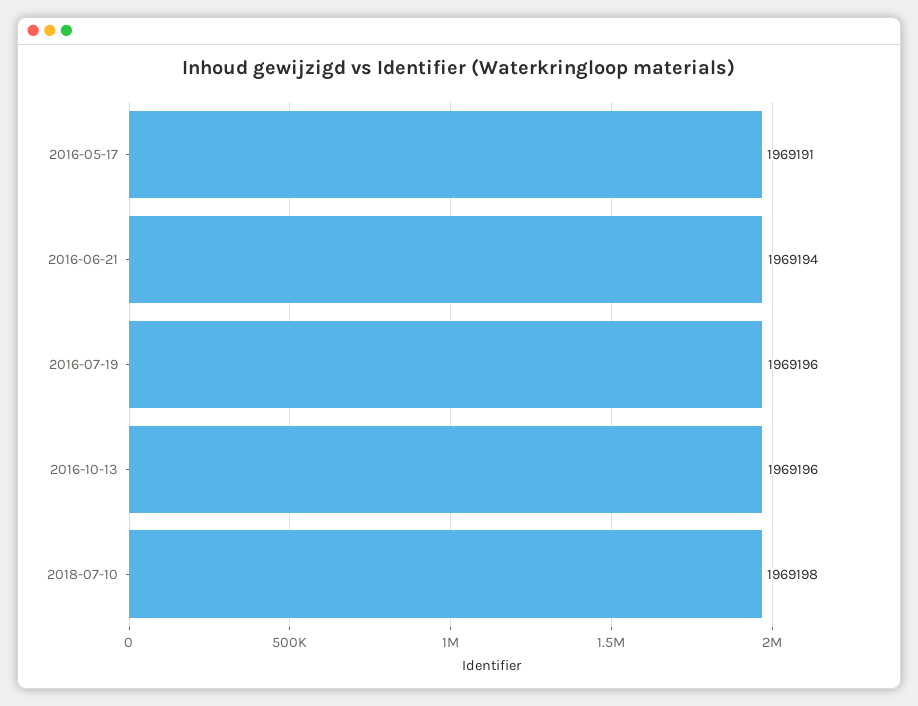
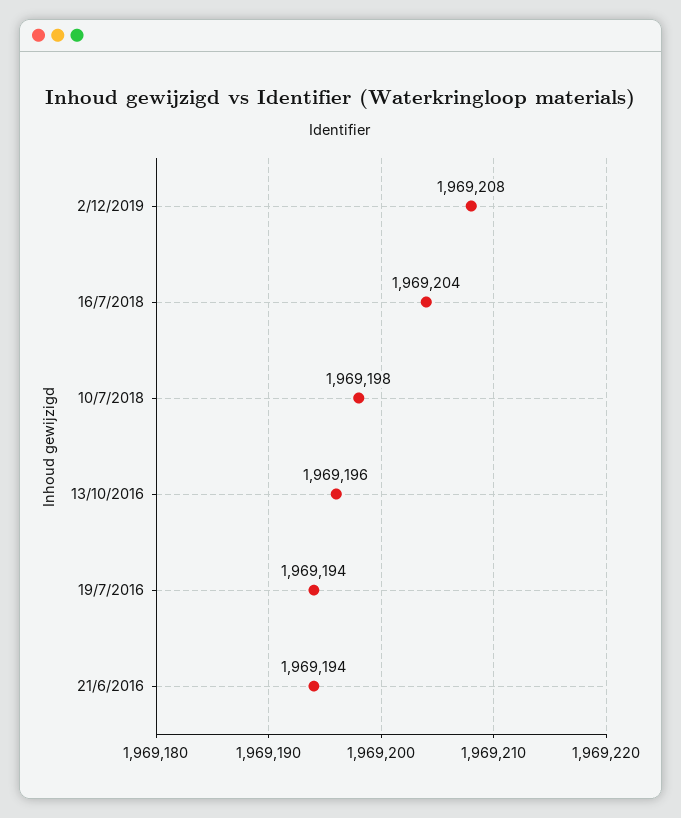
2016-05-17: 1969191 -> none
2016-07-19: 1969196 -> 1969194
2/12/2019: none -> 1969208
16/7/2018: none -> 1969204

